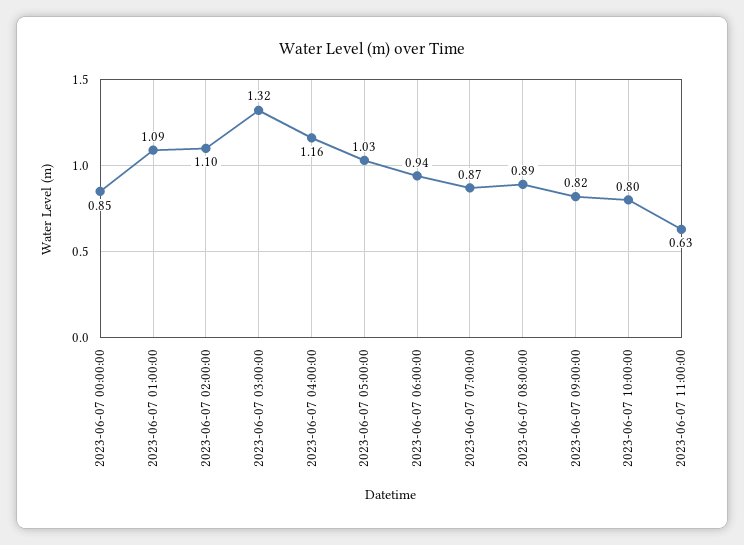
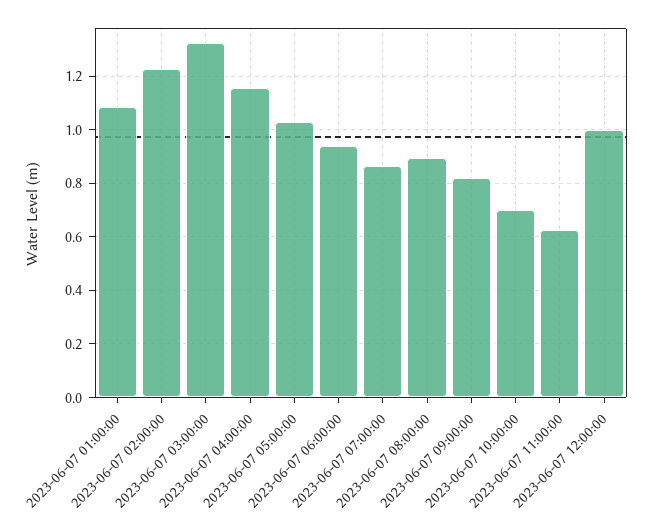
2023-06-07 00:00:00: 0.85 -> none
2023-06-07 02:00:00: 1.1 -> 1.225
2023-06-07 10:00:00: 0.8 -> 0.7
2023-06-07 12:00:00: none -> 1

